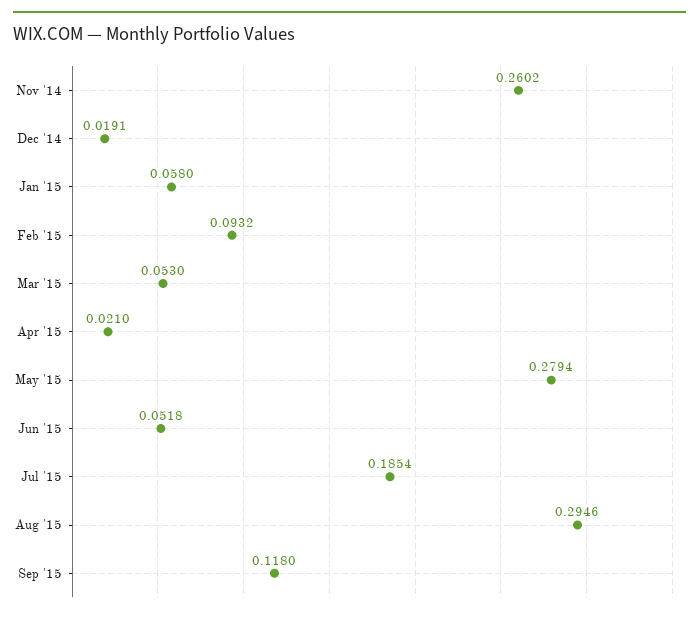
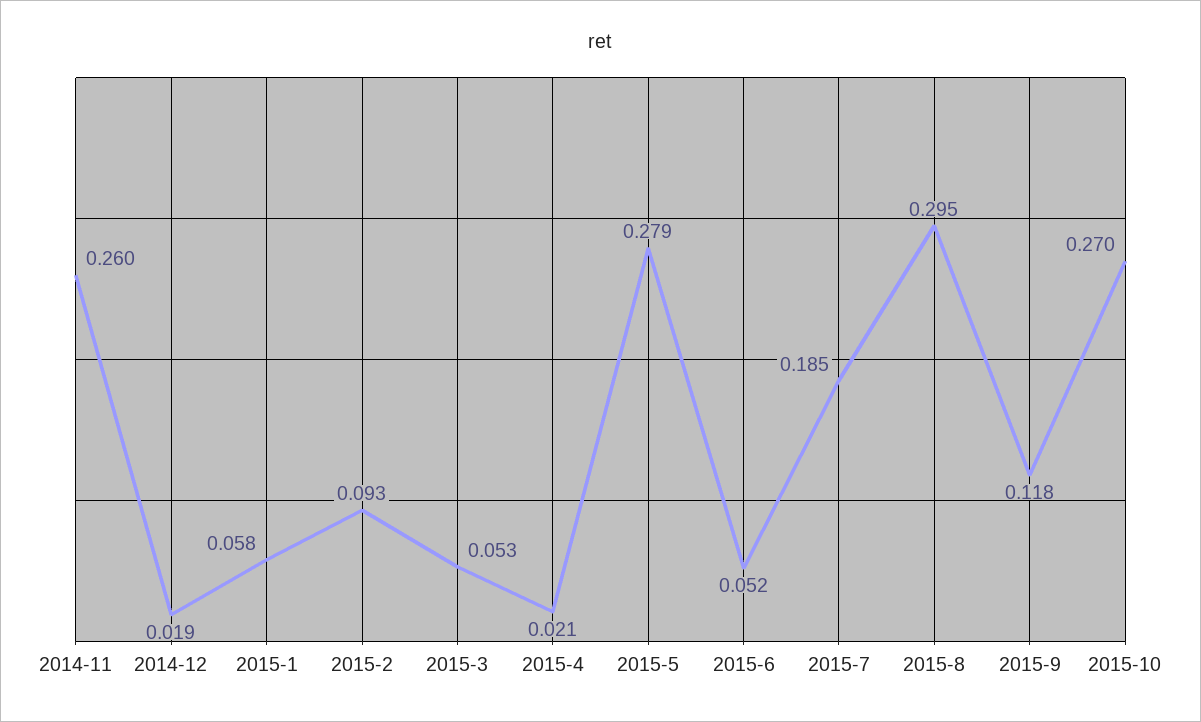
2015-10: none -> 0.27

